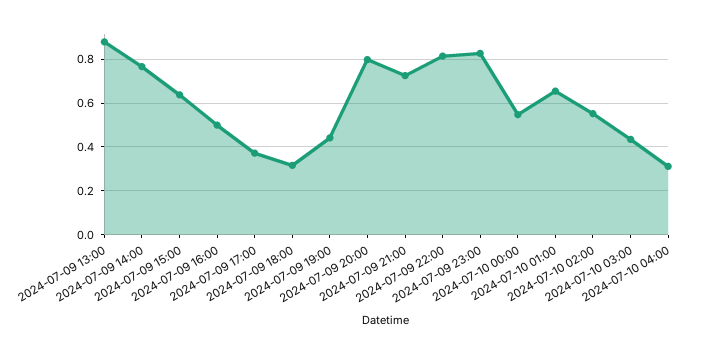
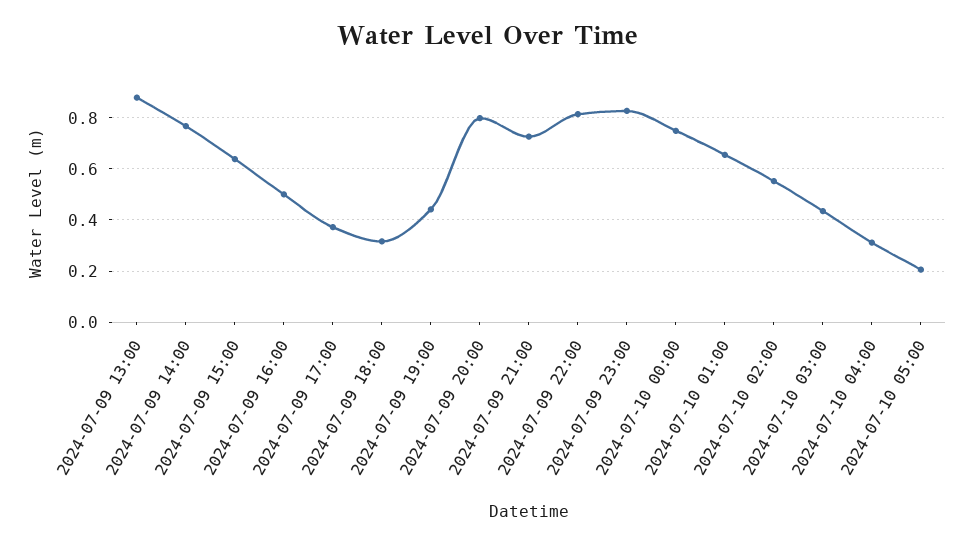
2024-07-10 00:00: 0.55 -> 0.75
2024-07-10 05:00: none -> 0.2

